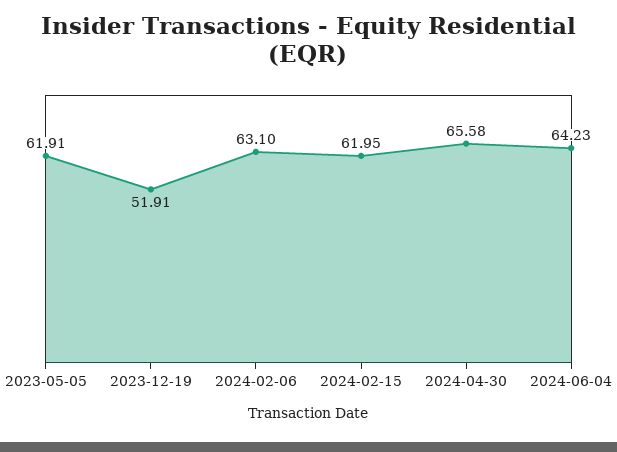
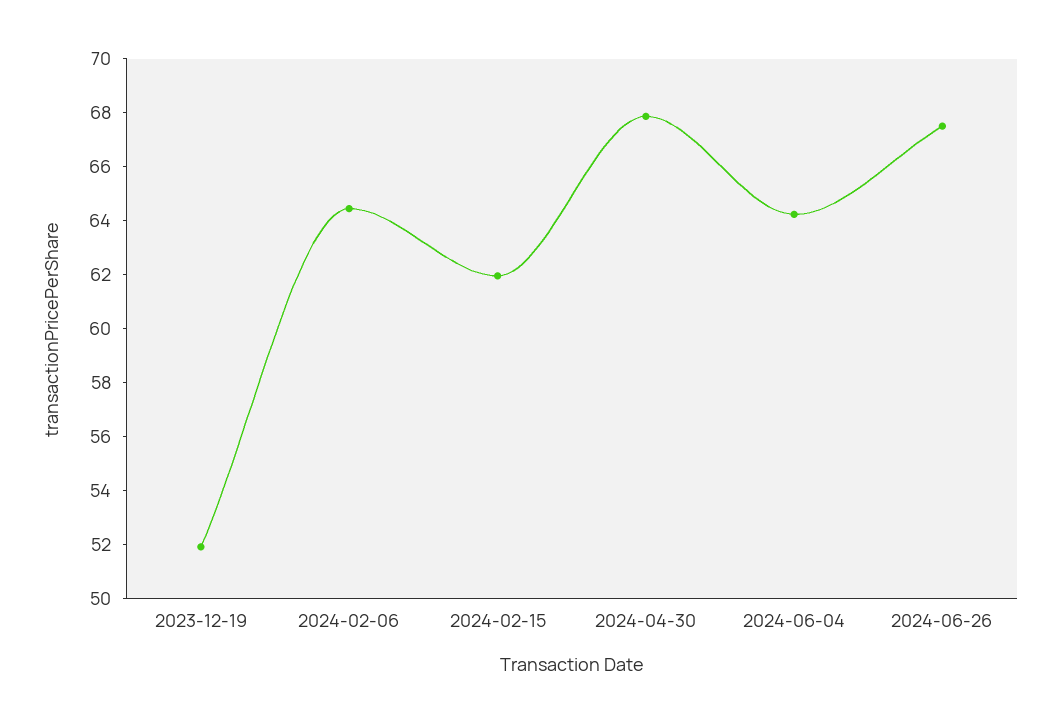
2023-05-05: 61.91 -> none
2024-02-06: 63.1 -> 64.5
2024-04-30: 65.58 -> 68
2024-06-26: none -> 67.5

